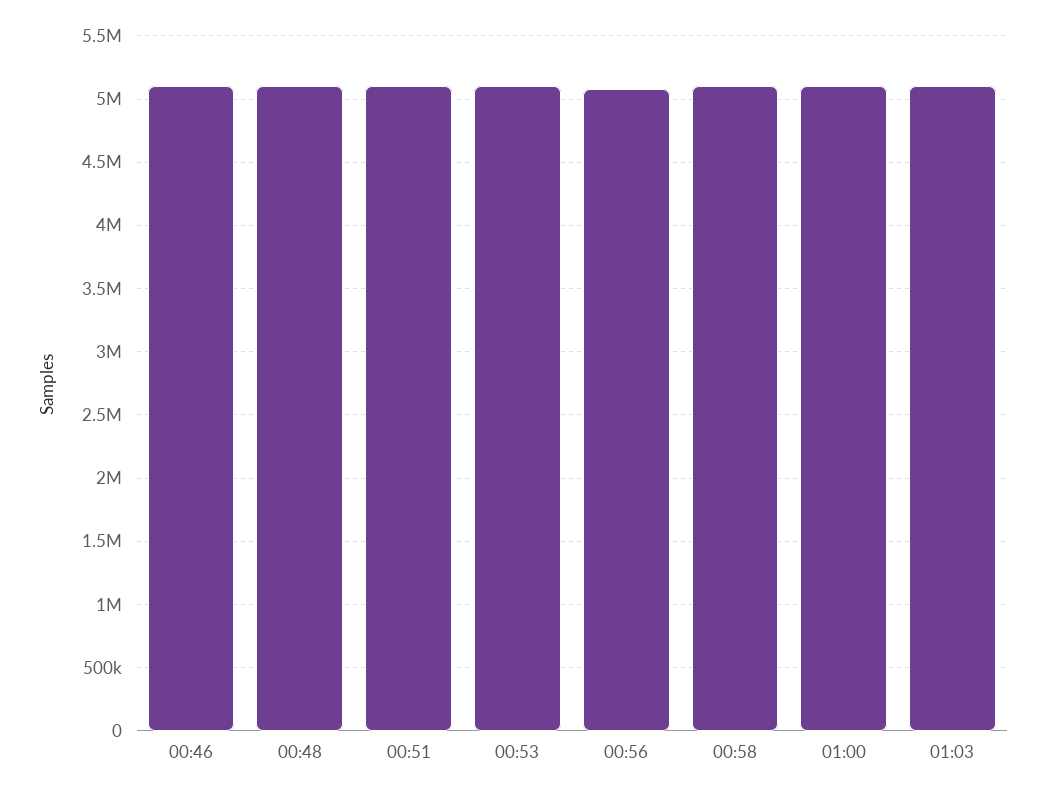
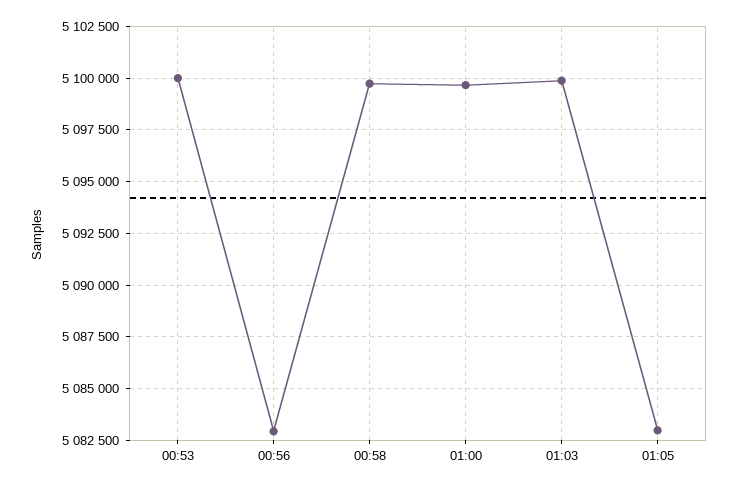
00:46: 5100000 -> none
00:48: 5100000 -> none
00:51: 5100000 -> none
01:05: none -> 5083000

